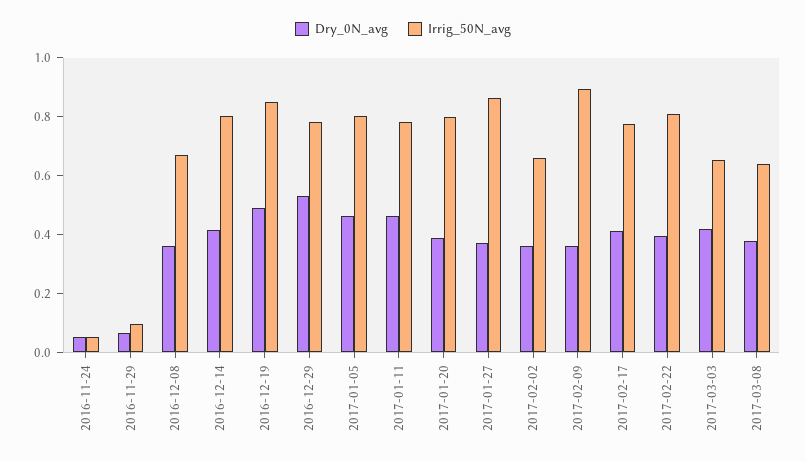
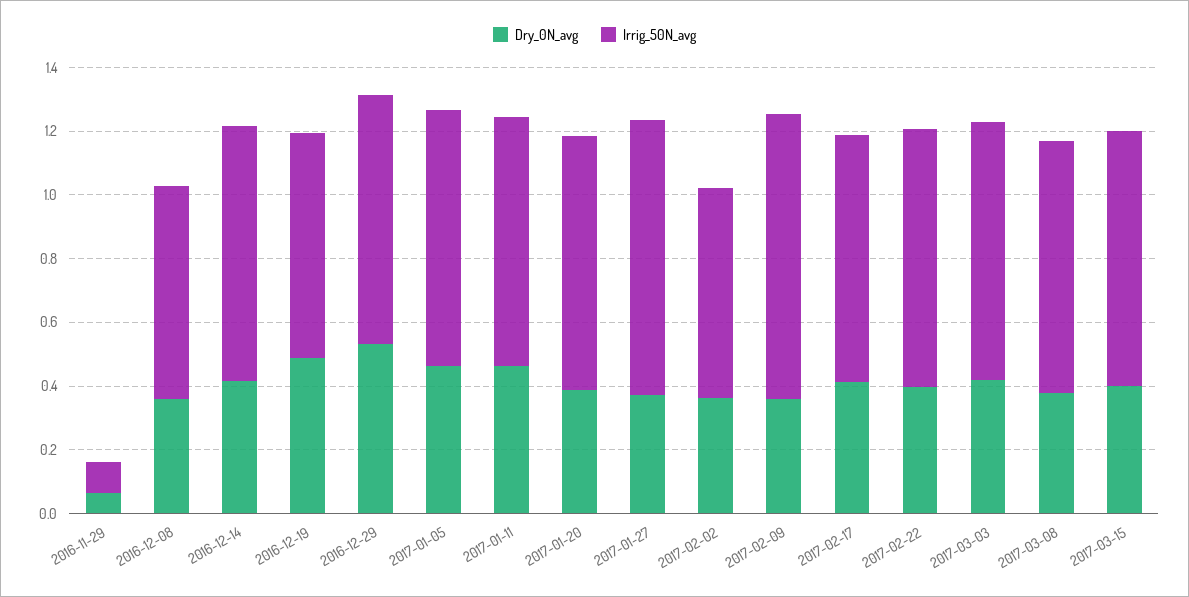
Dry_0N_avg, 2016-11-24: 0.05 -> none
Irrig_50N_avg, 2016-11-24: 0.05 -> none
Irrig_50N_avg, 2016-12-19: 0.85 -> 0.7
Irrig_50N_avg, 2017-03-03: 0.65 -> 0.8
Irrig_50N_avg, 2017-03-08: 0.65 -> 0.8
Dry_0N_avg, 2017-03-15: none -> 0.4
Irrig_50N_avg, 2017-03-15: none -> 0.8

